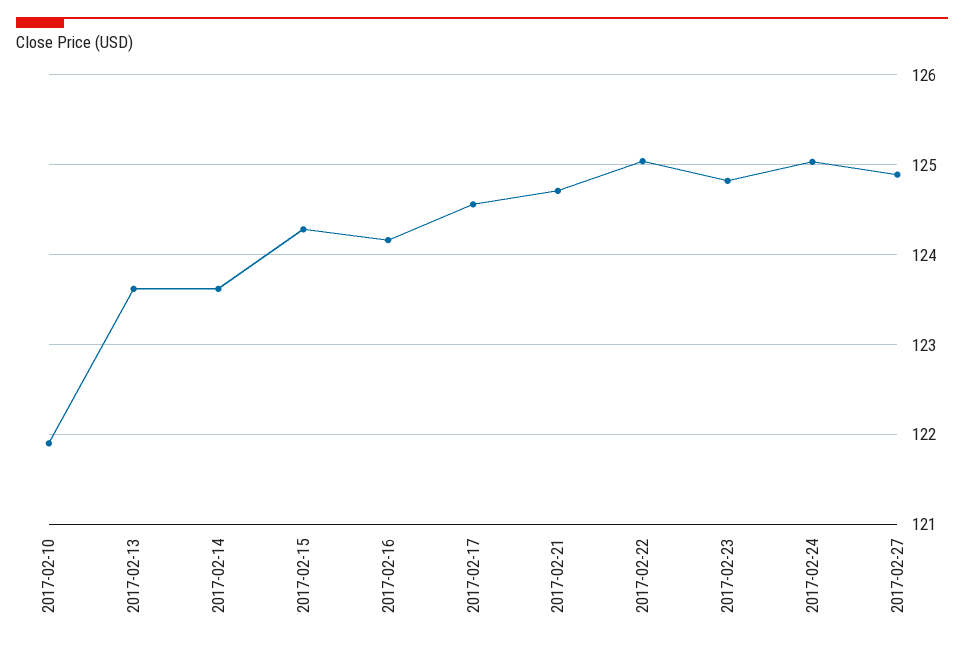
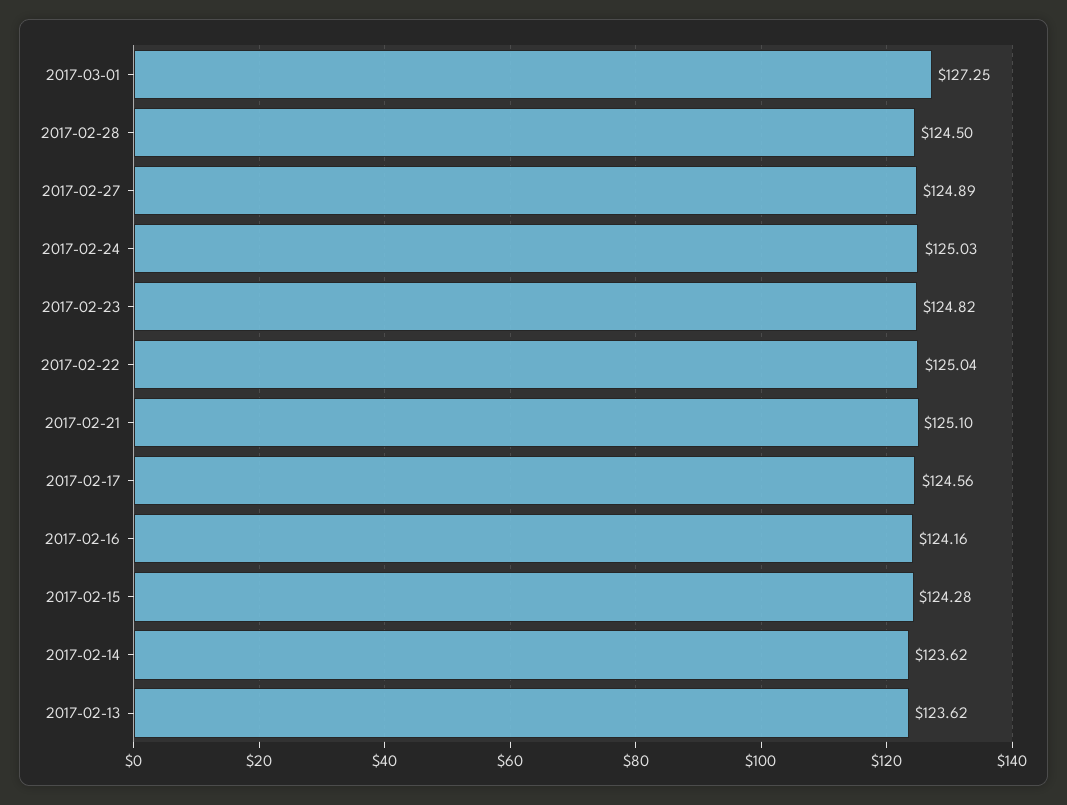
2017-02-10: 121.9 -> none
2017-02-21: 124.7 -> 125.1
2017-03-01: none -> 127.25
2017-02-28: none -> 124.5

